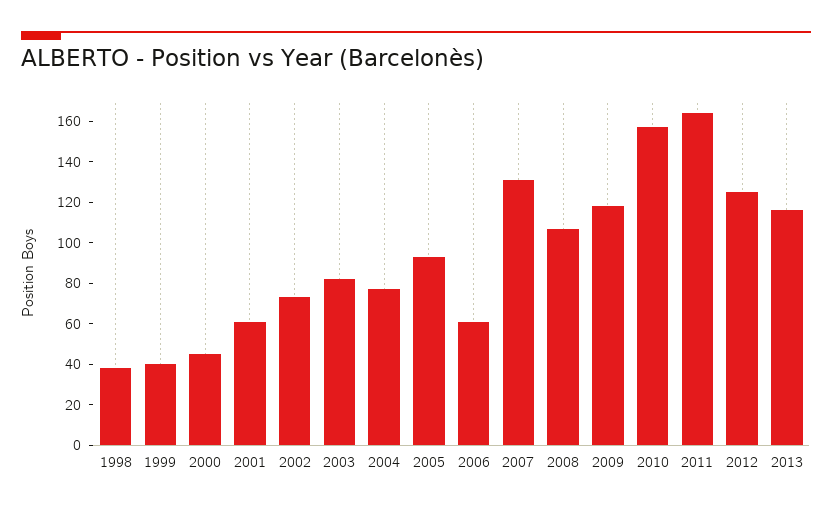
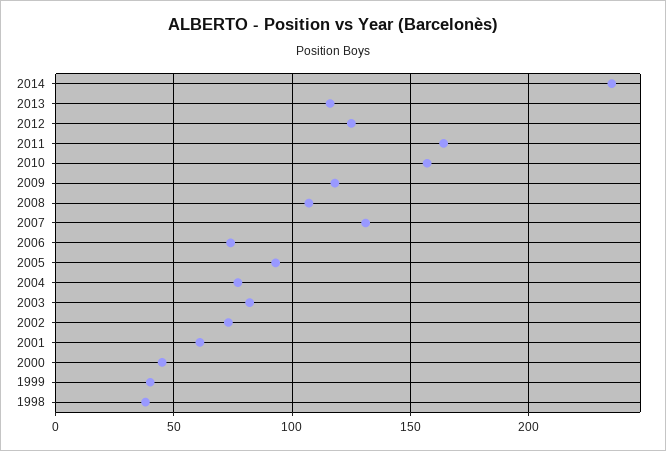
2006: 60 -> 75
2014: none -> 235

